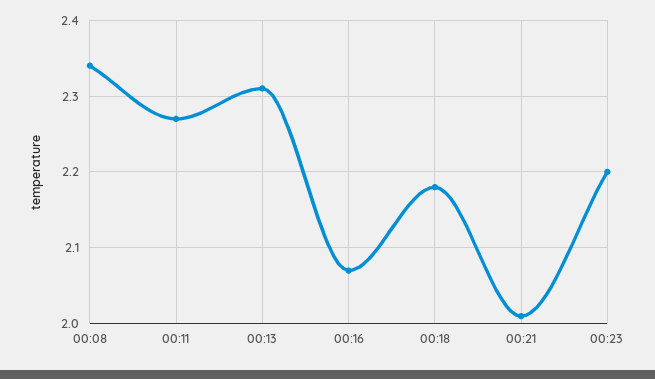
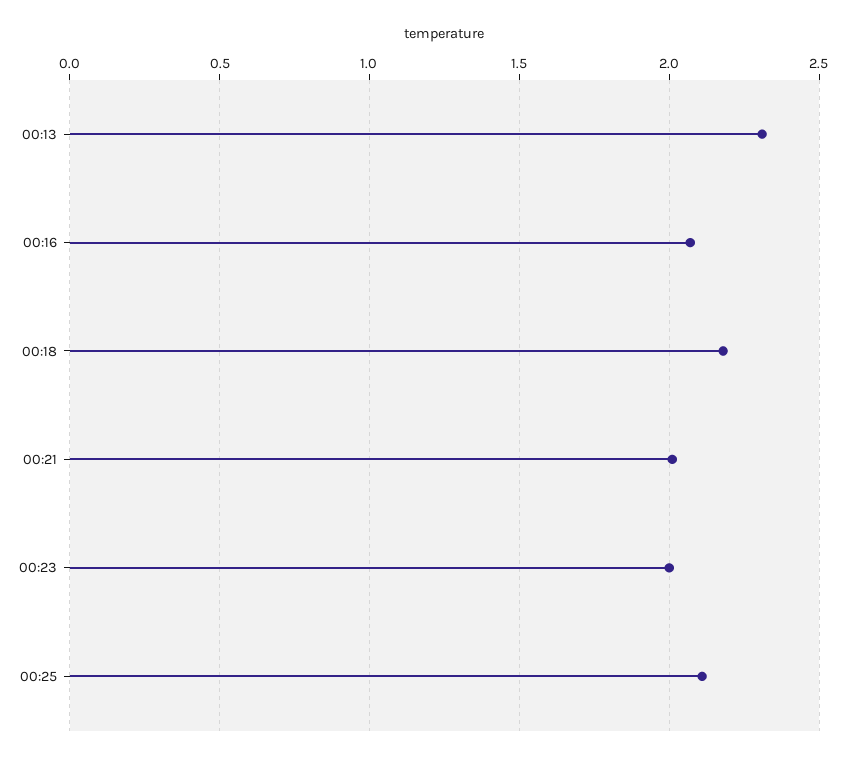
00:08: 2.34 -> none
00:11: 2.27 -> none
00:23: 2.2 -> 2
00:25: none -> 2.1

